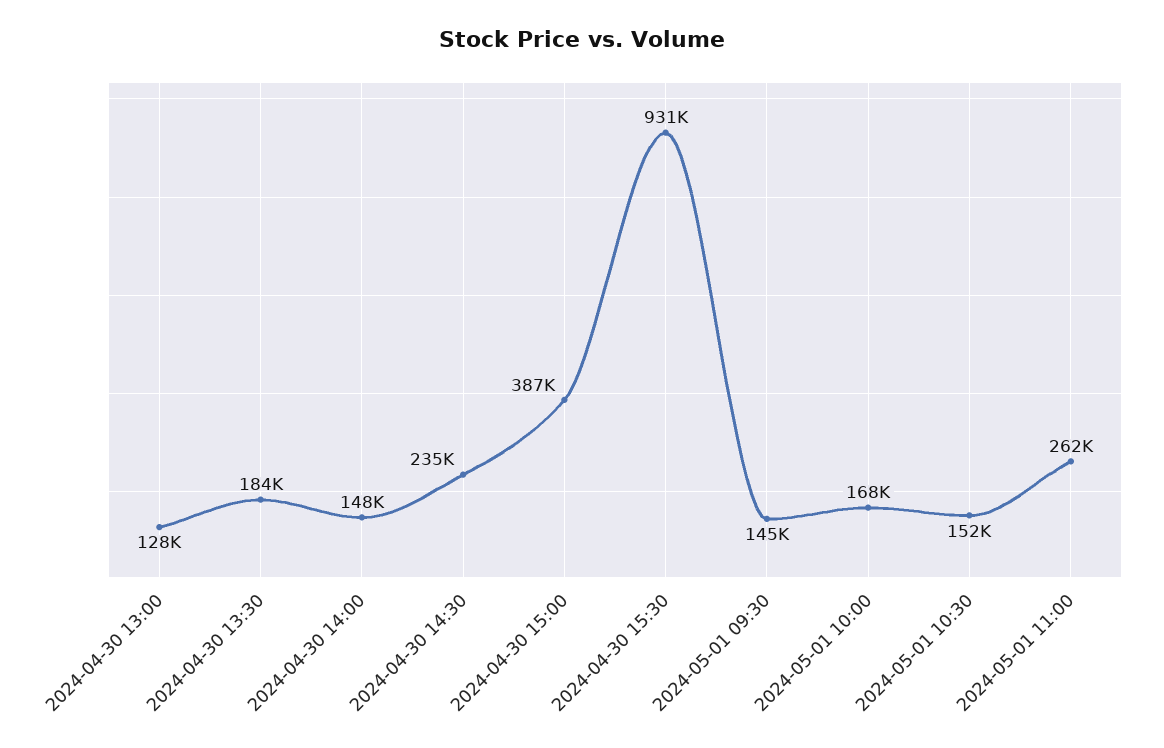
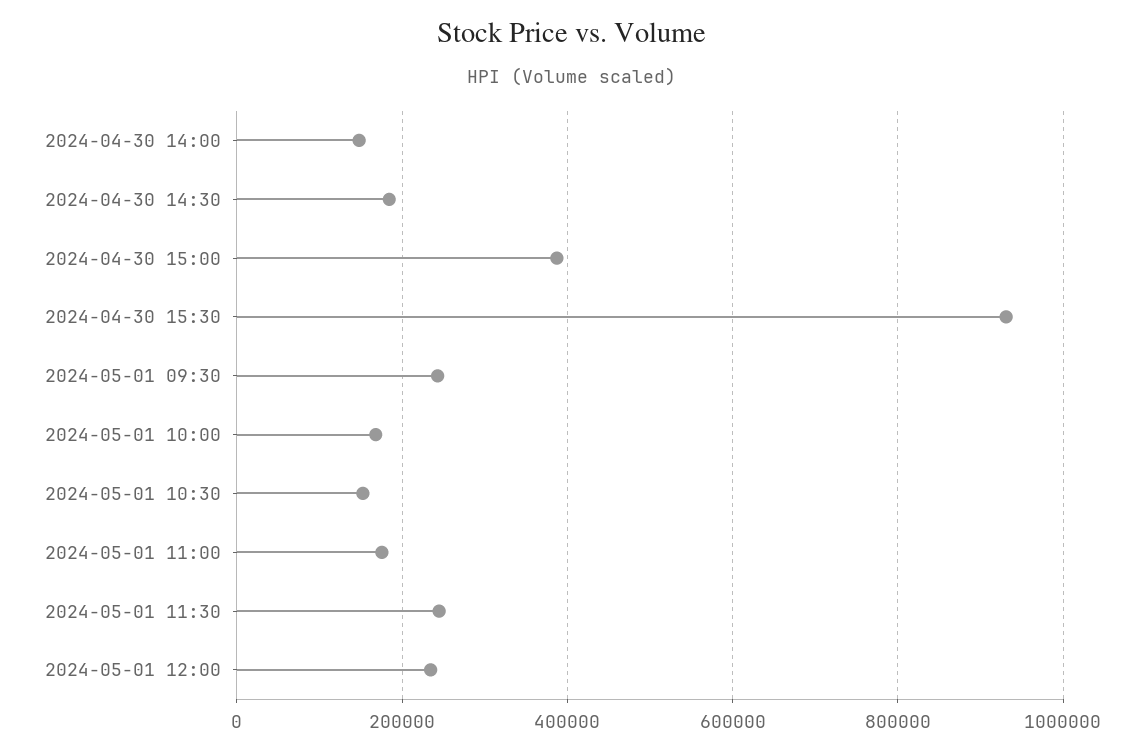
2024-04-30 13:00: 128000 -> none
2024-04-30 13:30: 184000 -> none
2024-04-30 14:30: 235000 -> 180000
2024-05-01 09:30: 145000 -> 240000
2024-05-01 11:00: 262000 -> 180000
2024-05-01 11:30: none -> 240000
2024-05-01 12:00: none -> 240000

